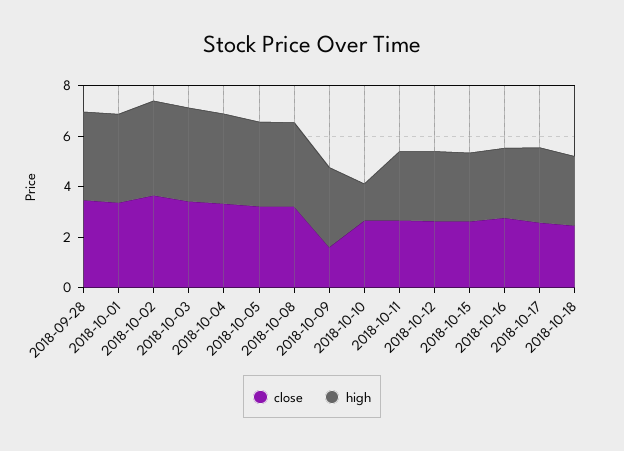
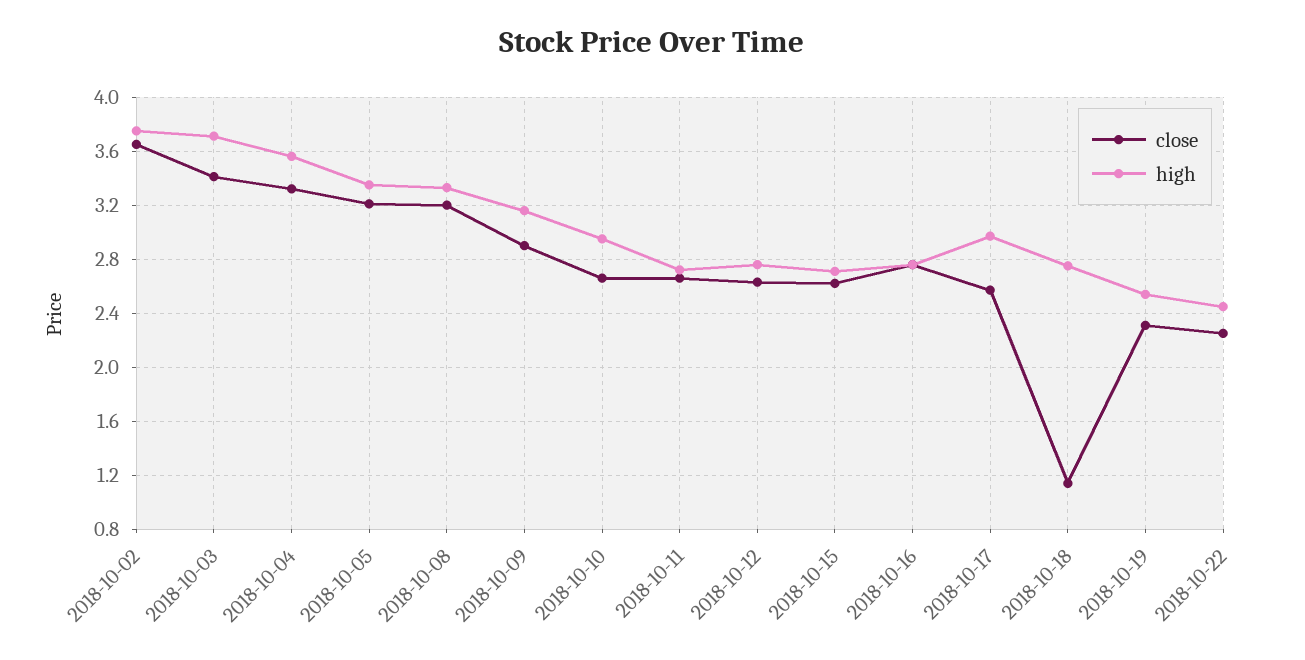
close, 2018-09-28: 3.5 -> none
high, 2018-09-28: 3.5 -> none
close, 2018-10-01: 3.5 -> none
high, 2018-10-01: 3.5 -> none
close, 2018-10-09: 1.5 -> 2.9
high, 2018-10-10: 1.5 -> 2.95
close, 2018-10-18: 2.5 -> 1.15
close, 2018-10-19: none -> 2.3
high, 2018-10-19: none -> 2.55
close, 2018-10-22: none -> 2.25
high, 2018-10-22: none -> 2.45

